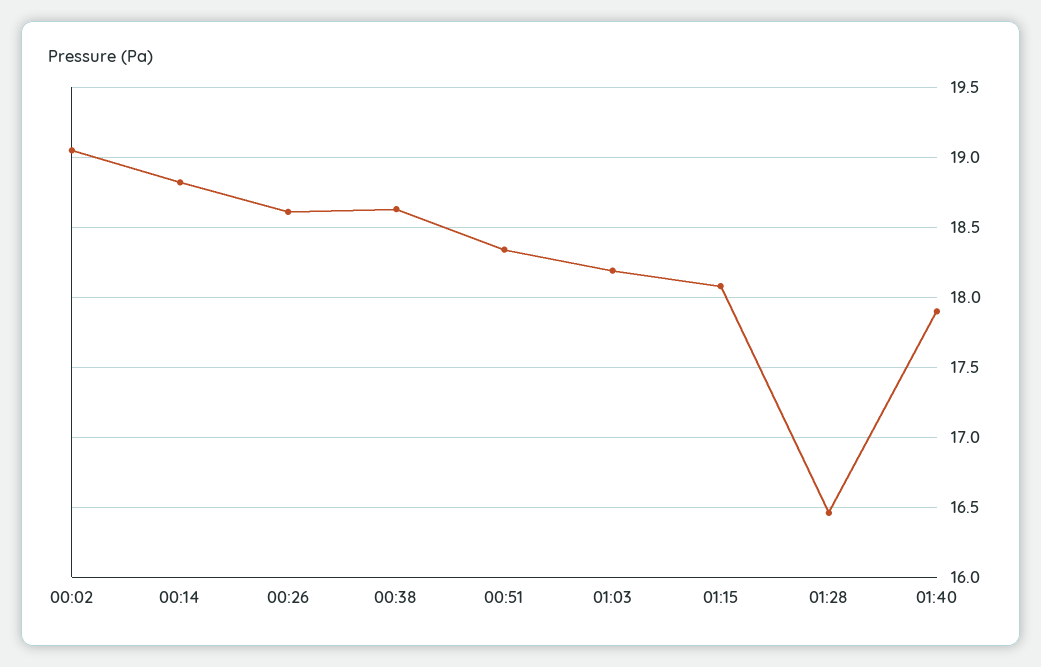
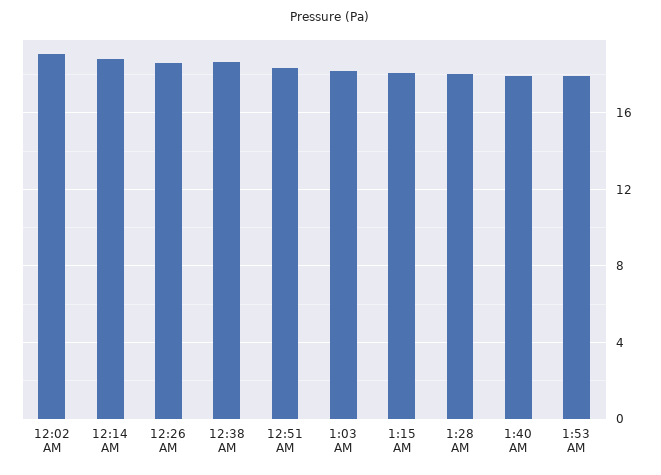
01:28: 16.45 -> 18
1:53 AM: none -> 18

